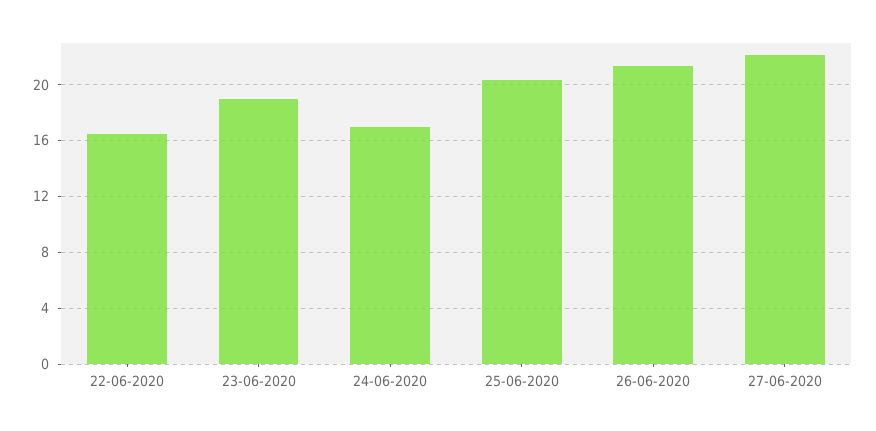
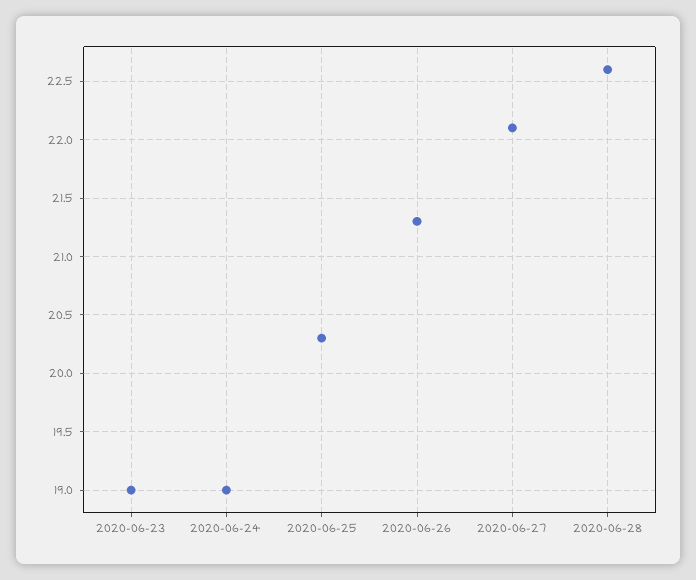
22-06-2020: 16.5 -> none
24-06-2020: 17 -> 19
2020-06-28: none -> 22.6

